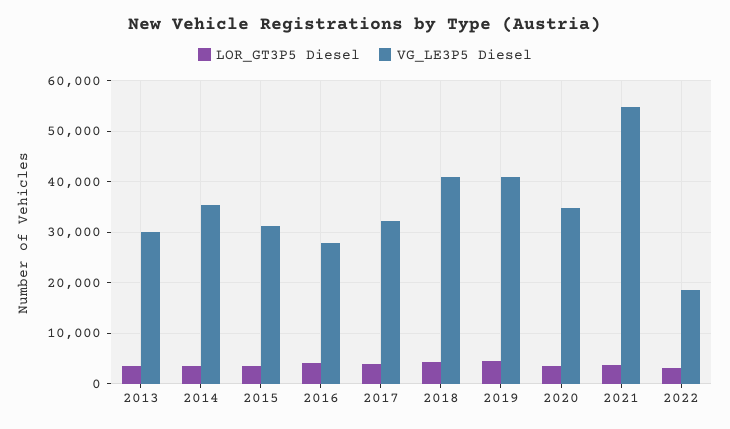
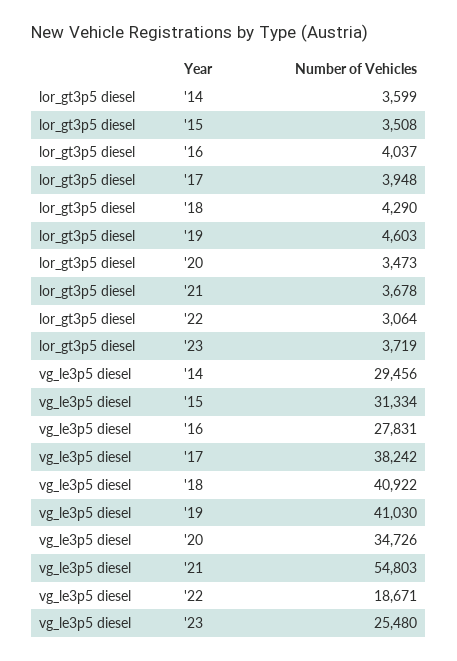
LOR_GT3P5 Diesel, 2013: 4000 -> none
VG_LE3P5 Diesel, 2013: 30000 -> none
VG_LE3P5 Diesel, 2014: 36000 -> 29456
VG_LE3P5 Diesel, 2017: 32000 -> 38242
LOR_GT3P5 Diesel, '23: none -> 3719
VG_LE3P5 Diesel, '23: none -> 25480

